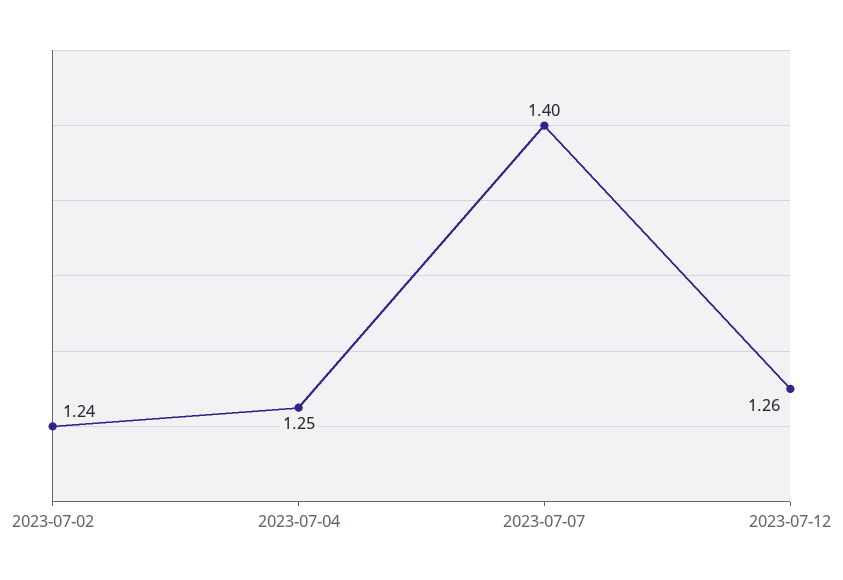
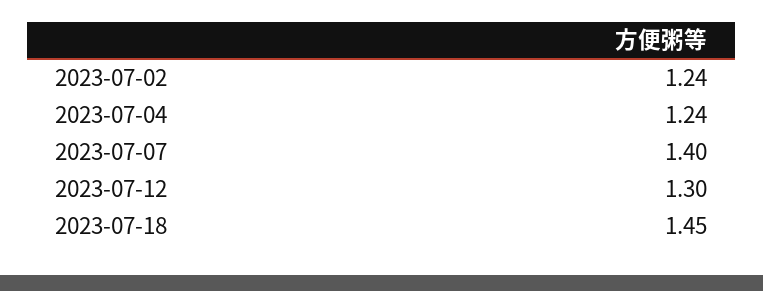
2023-07-04: 1.25 -> 1.24
2023-07-12: 1.26 -> 1.3
2023-07-18: none -> 1.45

